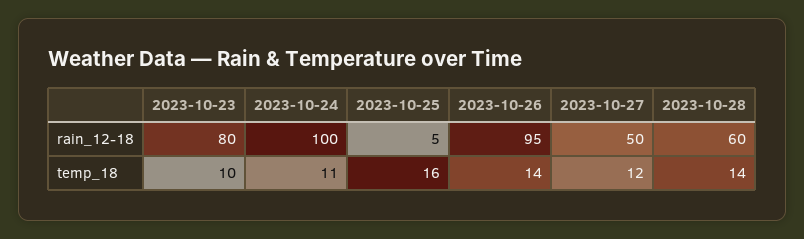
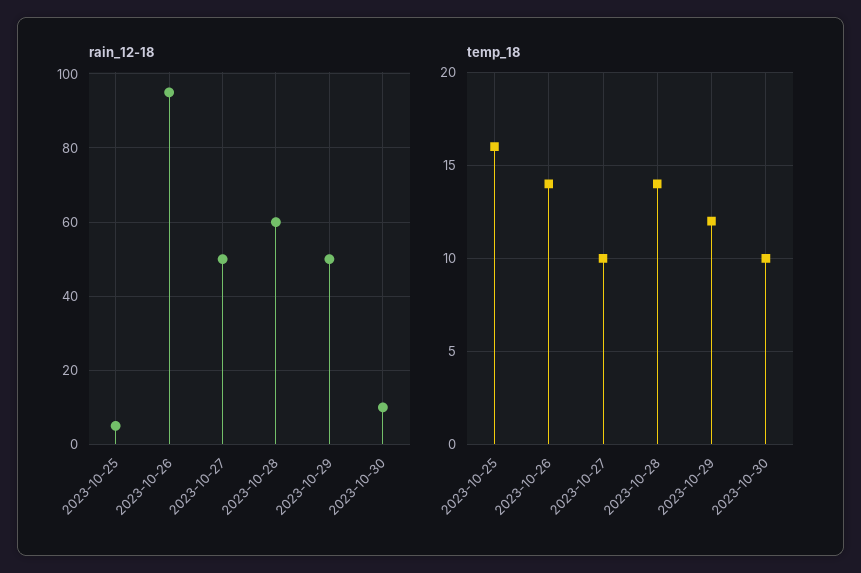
rain_12-18, 2023-10-23: 80 -> none
rain_12-18, 2023-10-24: 100 -> none
temp_18, 2023-10-23: 10 -> none
temp_18, 2023-10-24: 11 -> none
temp_18, 2023-10-27: 12 -> 10
rain_12-18, 2023-10-29: none -> 50
rain_12-18, 2023-10-30: none -> 10
temp_18, 2023-10-29: none -> 12
temp_18, 2023-10-30: none -> 10

